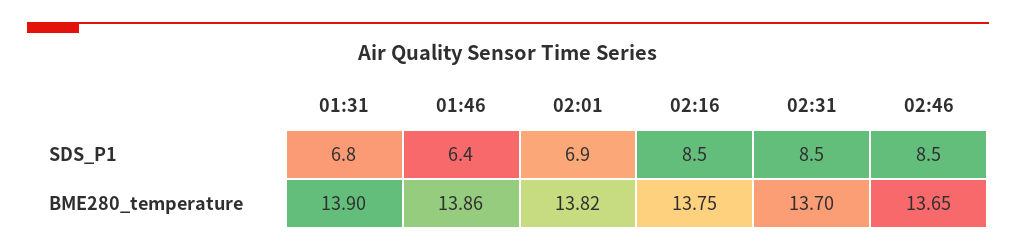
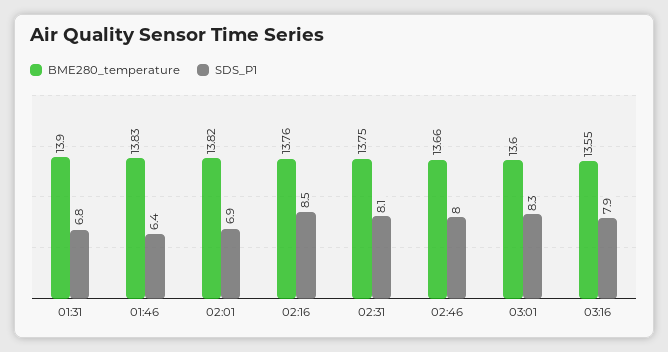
SDS_P1, 02:31: 8.5 -> 8.1
SDS_P1, 02:46: 8.5 -> 8
BME280_temperature, 01:46: 13.86 -> 13.83
BME280_temperature, 02:16: 13.75 -> 13.76
BME280_temperature, 02:31: 13.7 -> 13.75
BME280_temperature, 02:46: 13.65 -> 13.66
BME280_temperature, 03:01: none -> 13.6
SDS_P1, 03:01: none -> 8.3
BME280_temperature, 03:16: none -> 13.55
SDS_P1, 03:16: none -> 7.9

